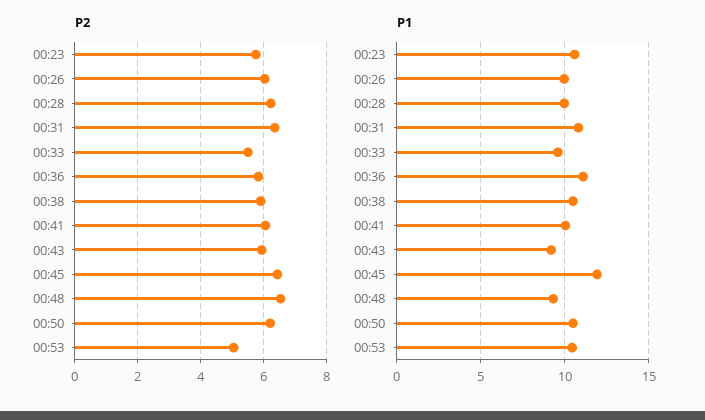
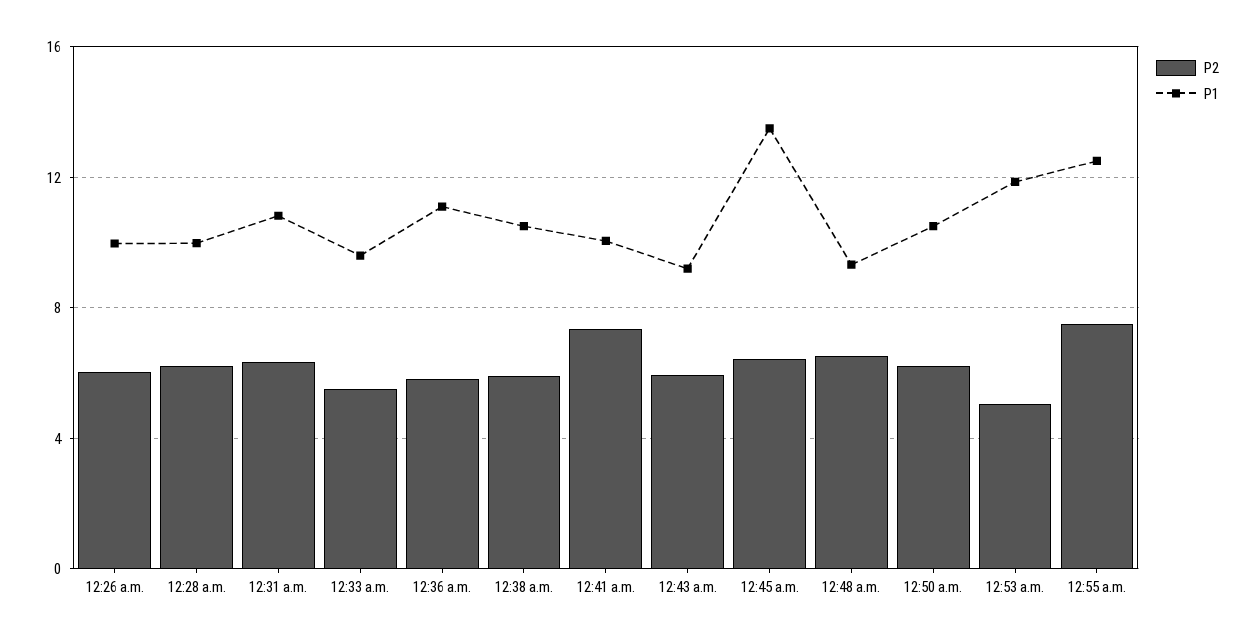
P2, 00:23: 5.8 -> none
P2, 00:41: 6 -> 7.5
P1, 00:23: 10.5 -> none
P1, 00:45: 12 -> 13.5
P1, 00:53: 10.5 -> 12
P2, 12:55 a.m.: none -> 7.5
P1, 12:55 a.m.: none -> 12.5

